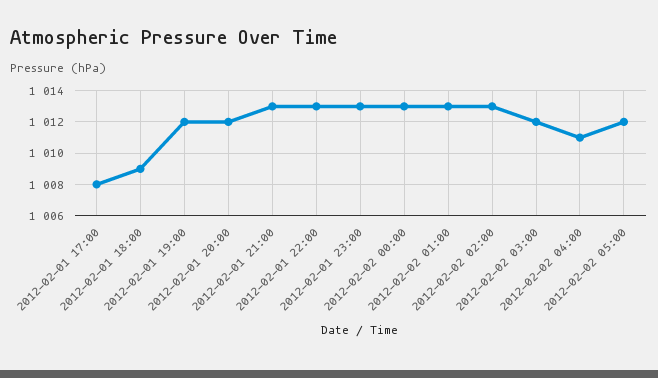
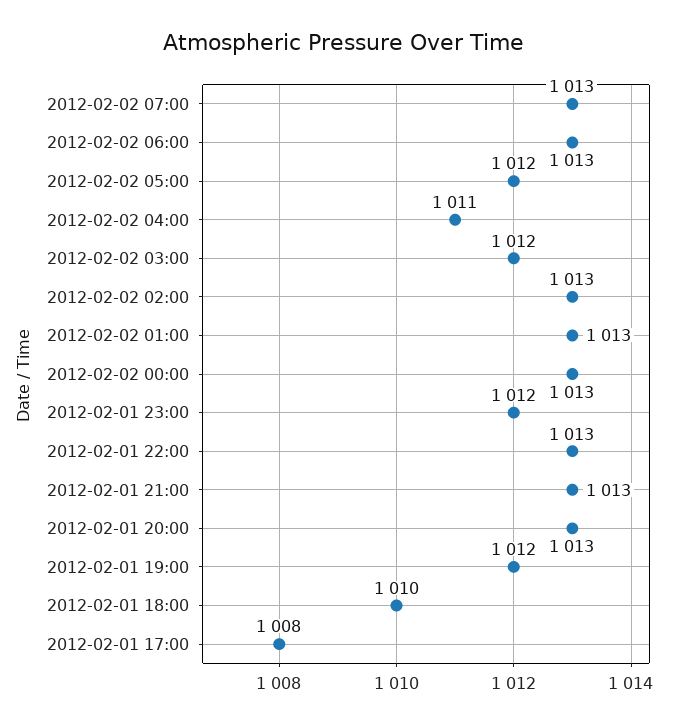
2012-02-01 18:00: 1009 -> 1010
2012-02-01 20:00: 1012 -> 1013
2012-02-01 23:00: 1013 -> 1012
2012-02-02 07:00: none -> 1013
2012-02-02 06:00: none -> 1013

